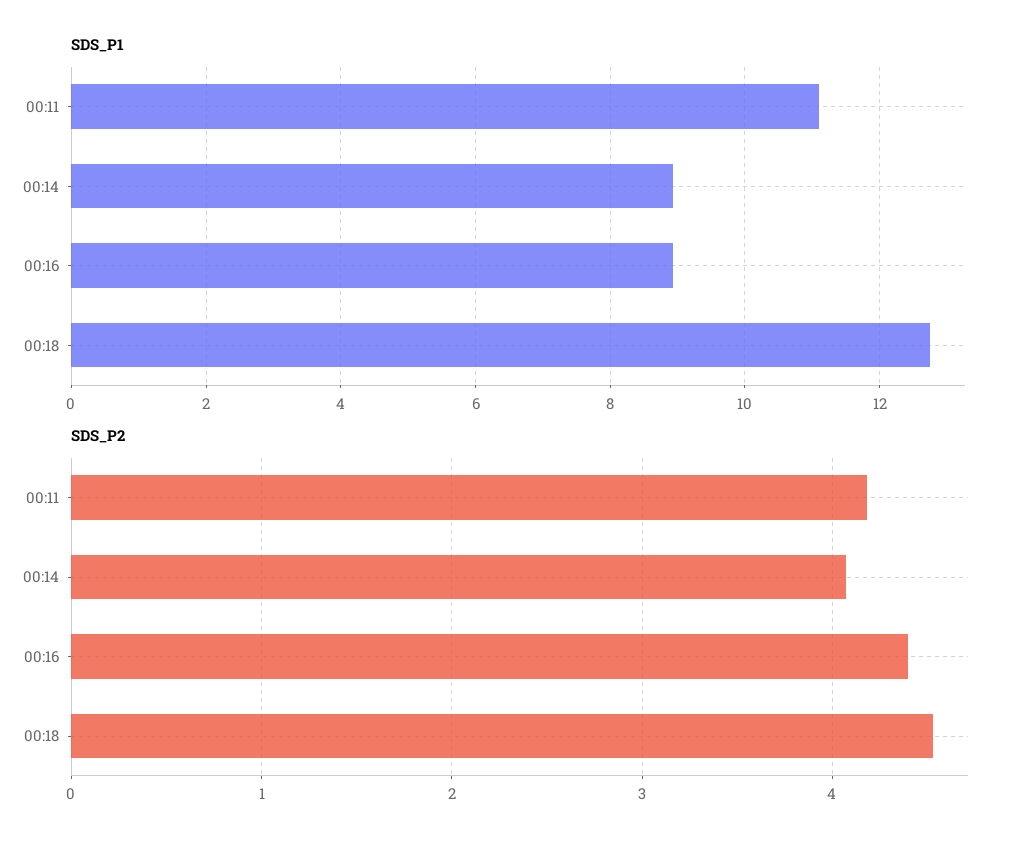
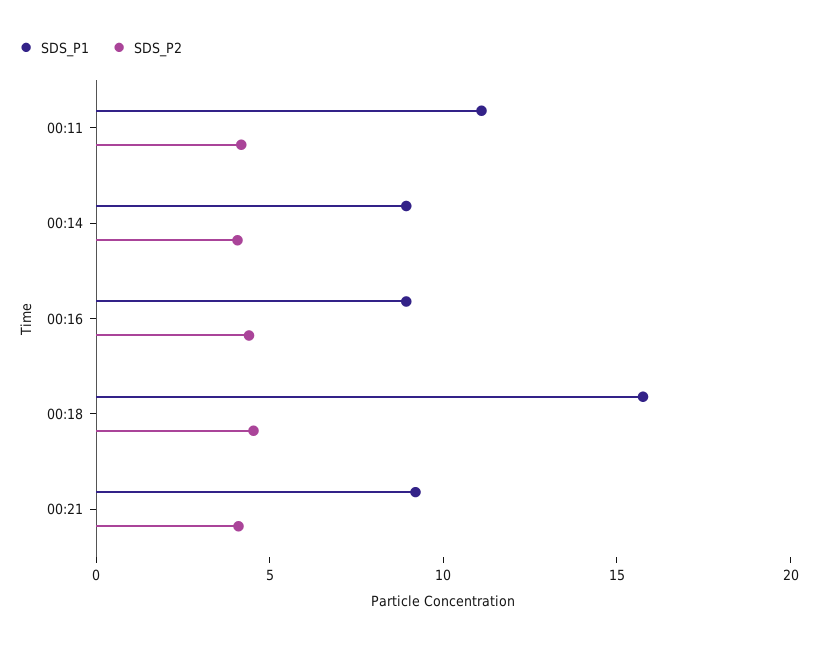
SDS_P1, 00:18: 12.8 -> 16
SDS_P1, 00:21: none -> 9
SDS_P2, 00:21: none -> 4

